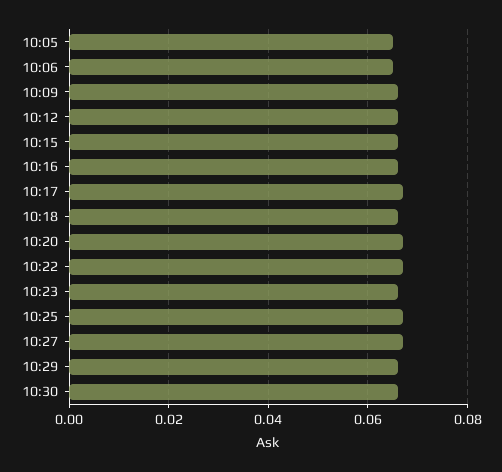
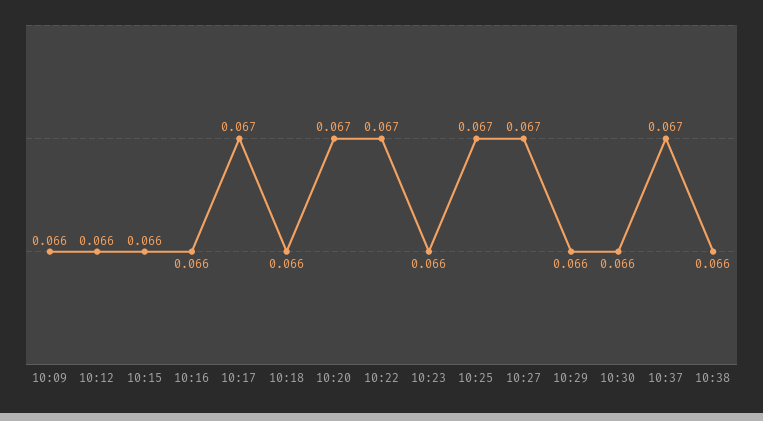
10:05: 0.065 -> none
10:06: 0.065 -> none
10:37: none -> 0.067
10:38: none -> 0.066

